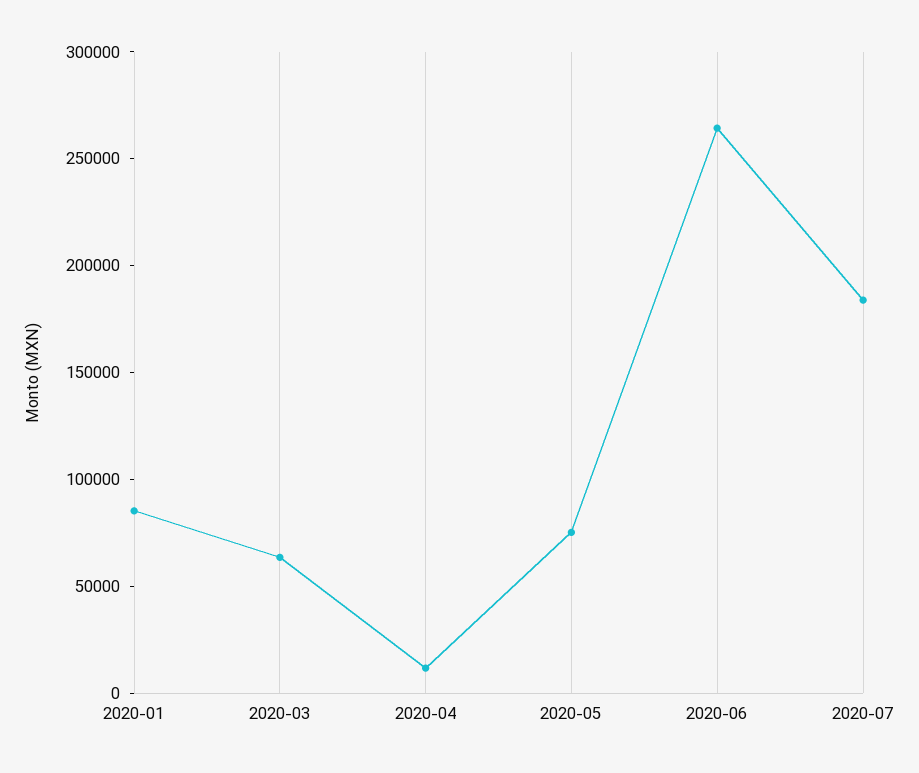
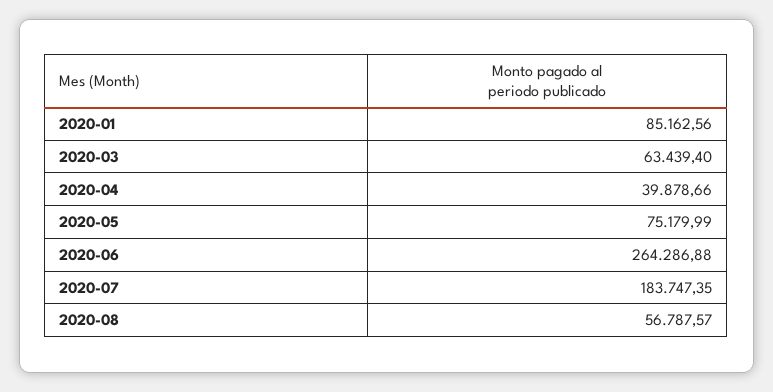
2020-04: 10000 -> 39878.66
2020-08: none -> 56787.57

